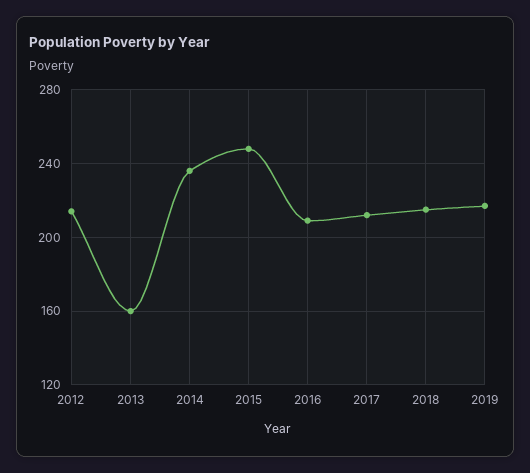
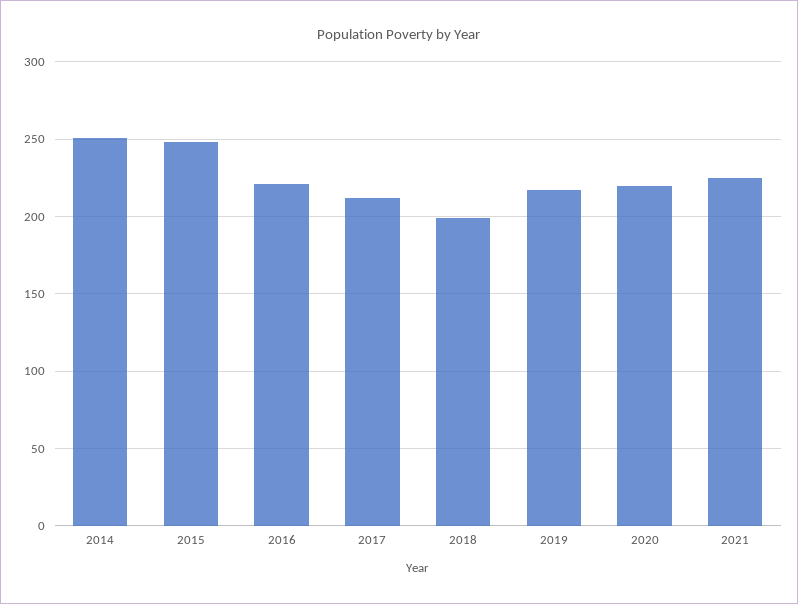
2012: 215 -> none
2013: 160 -> none
2014: 235 -> 250
2016: 210 -> 220
2018: 215 -> 200
2020: none -> 220
2021: none -> 225

